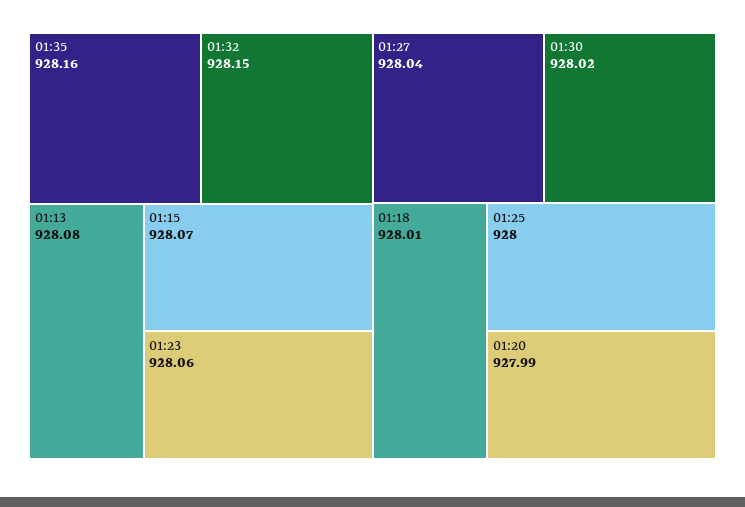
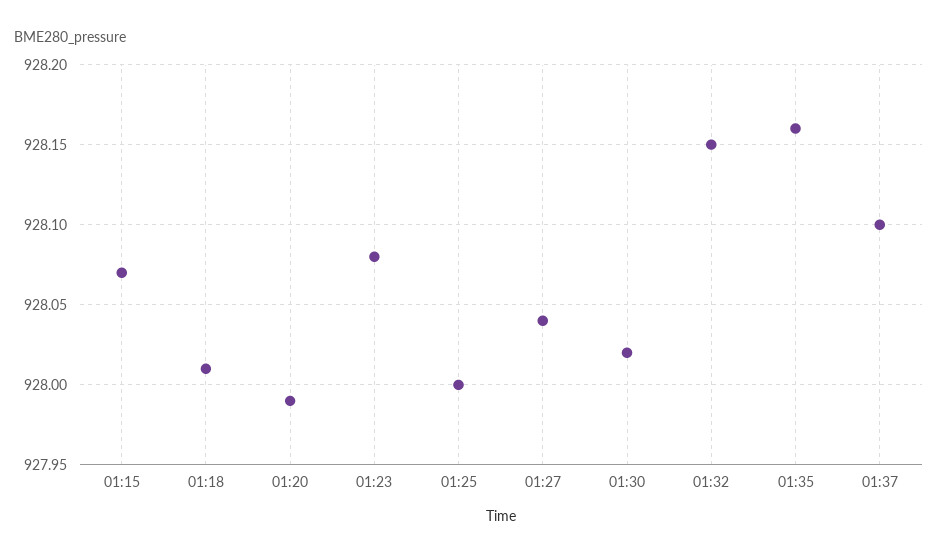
01:13: 928.08 -> none
01:23: 928.06 -> 928.08
01:37: none -> 928.1

